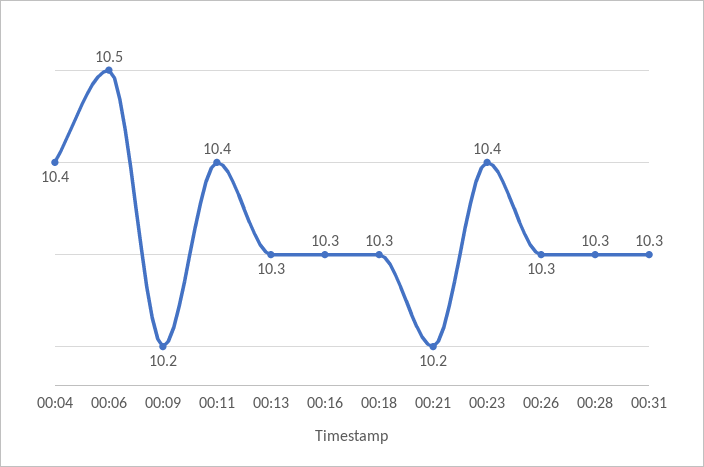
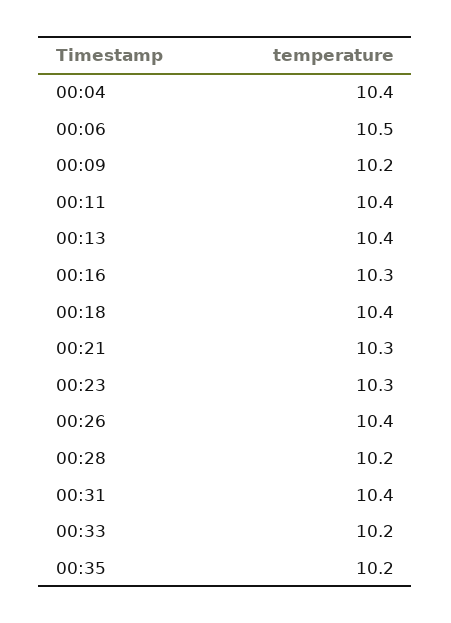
00:13: 10.3 -> 10.4
00:18: 10.3 -> 10.4
00:21: 10.2 -> 10.3
00:23: 10.4 -> 10.3
00:26: 10.3 -> 10.4
00:28: 10.3 -> 10.2
00:31: 10.3 -> 10.4
00:33: none -> 10.2
00:35: none -> 10.2

